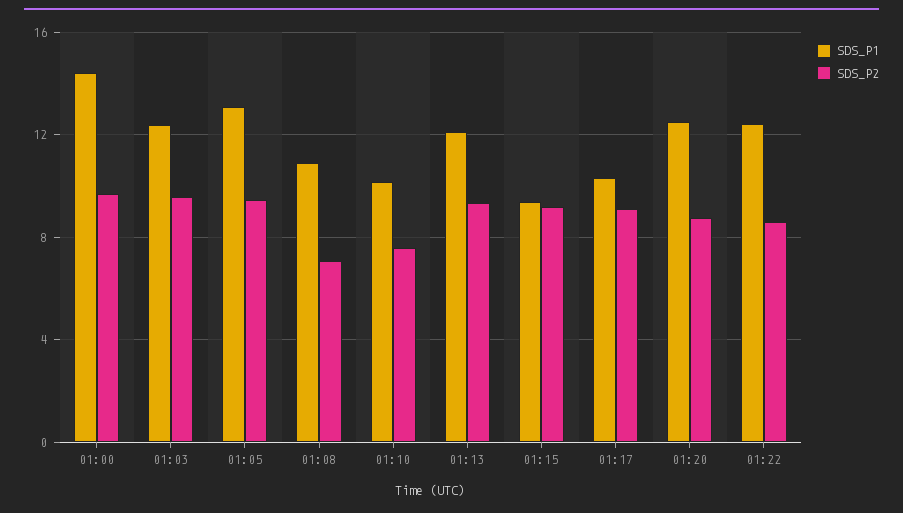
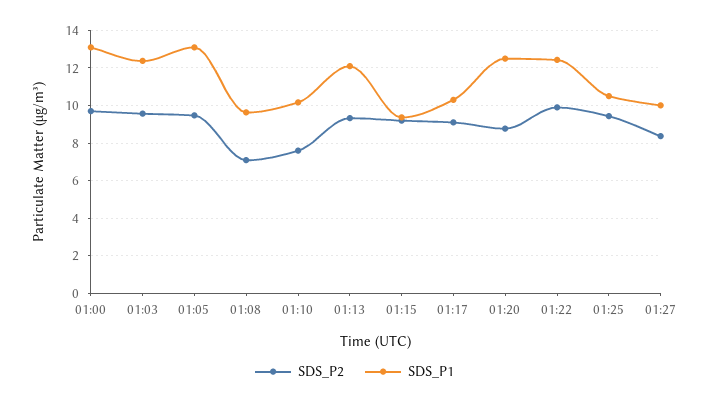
SDS_P1, 01:00: 14.5 -> 13
SDS_P1, 01:08: 11 -> 9.5
SDS_P2, 01:22: 8.5 -> 10
SDS_P2, 01:25: none -> 9.5
SDS_P1, 01:25: none -> 10.5
SDS_P2, 01:27: none -> 8.5
SDS_P1, 01:27: none -> 10

